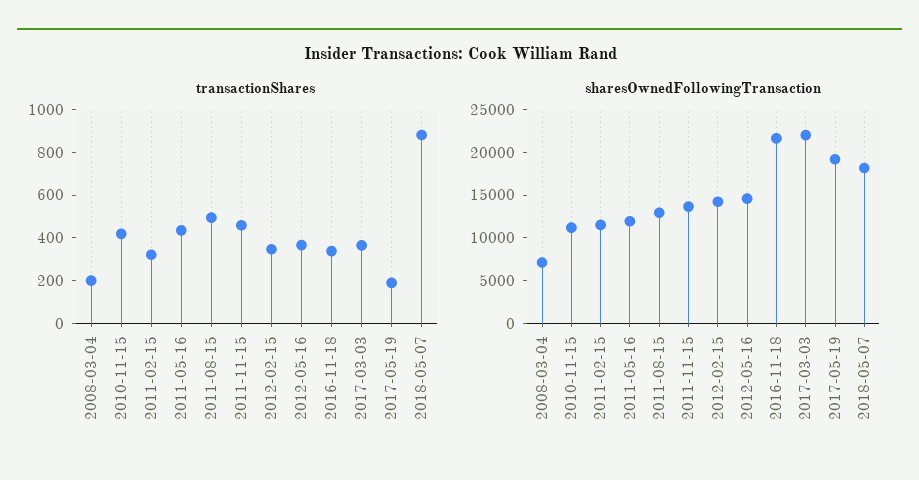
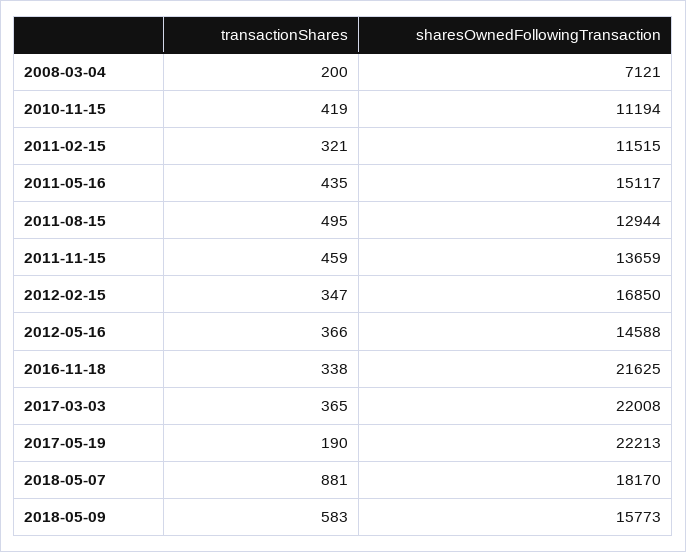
sharesOwnedFollowingTransaction, 2011-05-16: 12000 -> 15117
sharesOwnedFollowingTransaction, 2012-02-15: 14000 -> 16850
sharesOwnedFollowingTransaction, 2017-05-19: 19000 -> 22213
transactionShares, 2018-05-09: none -> 583
sharesOwnedFollowingTransaction, 2018-05-09: none -> 15773

